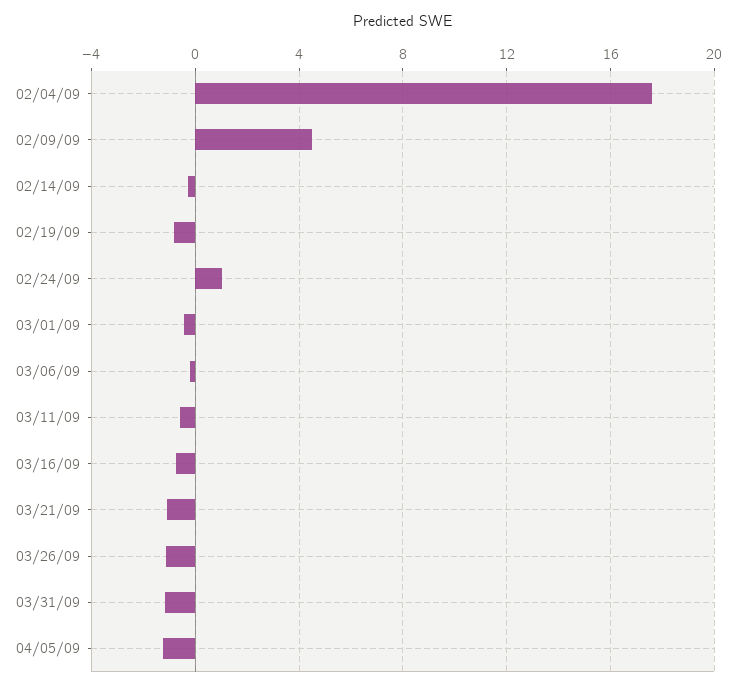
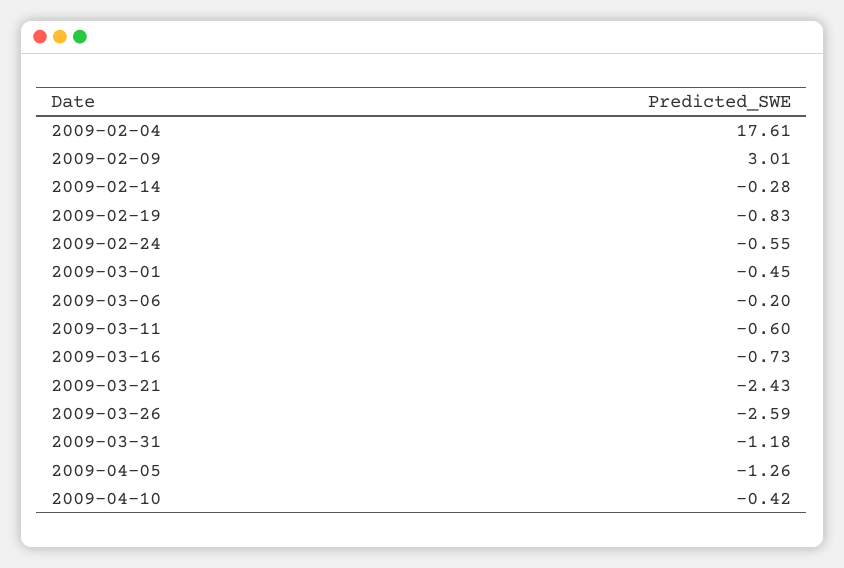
02/09/09: 4.5 -> 3.01
02/24/09: 1 -> -0.55
03/21/09: -1 -> -2.43
03/26/09: -1 -> -2.59
2009-04-10: none -> -0.42

